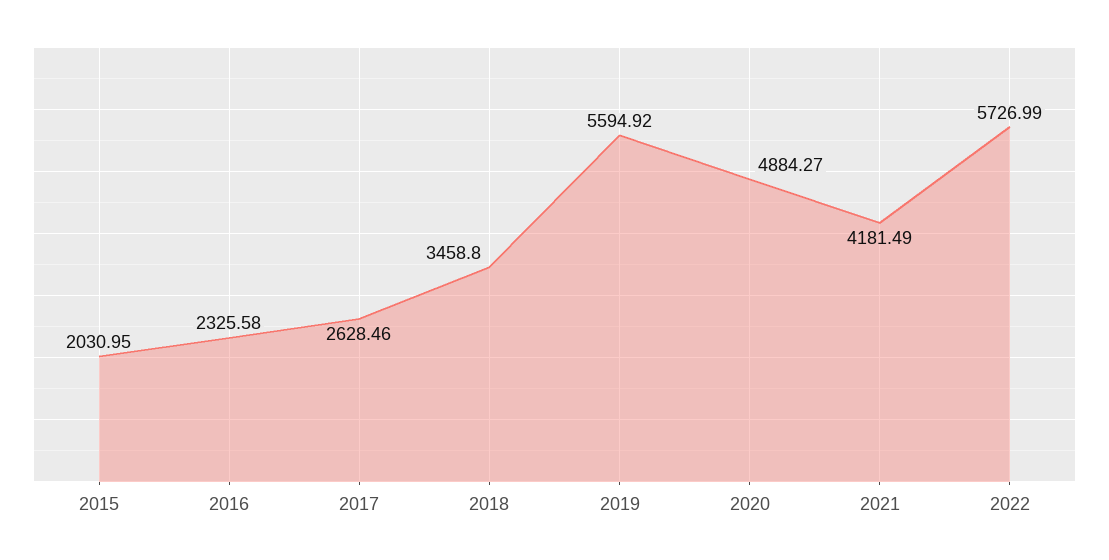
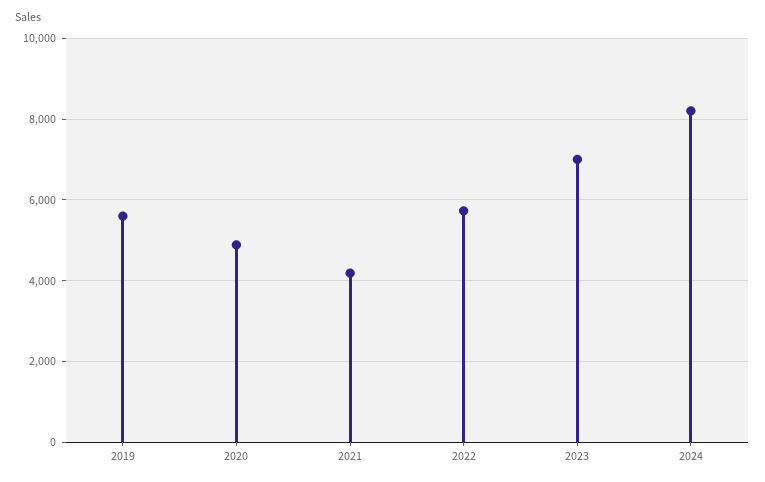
2015: 2030.95 -> none
2016: 2325.58 -> none
2017: 2628.46 -> none
2018: 3458.8 -> none
2023: none -> 7000
2024: none -> 8200

